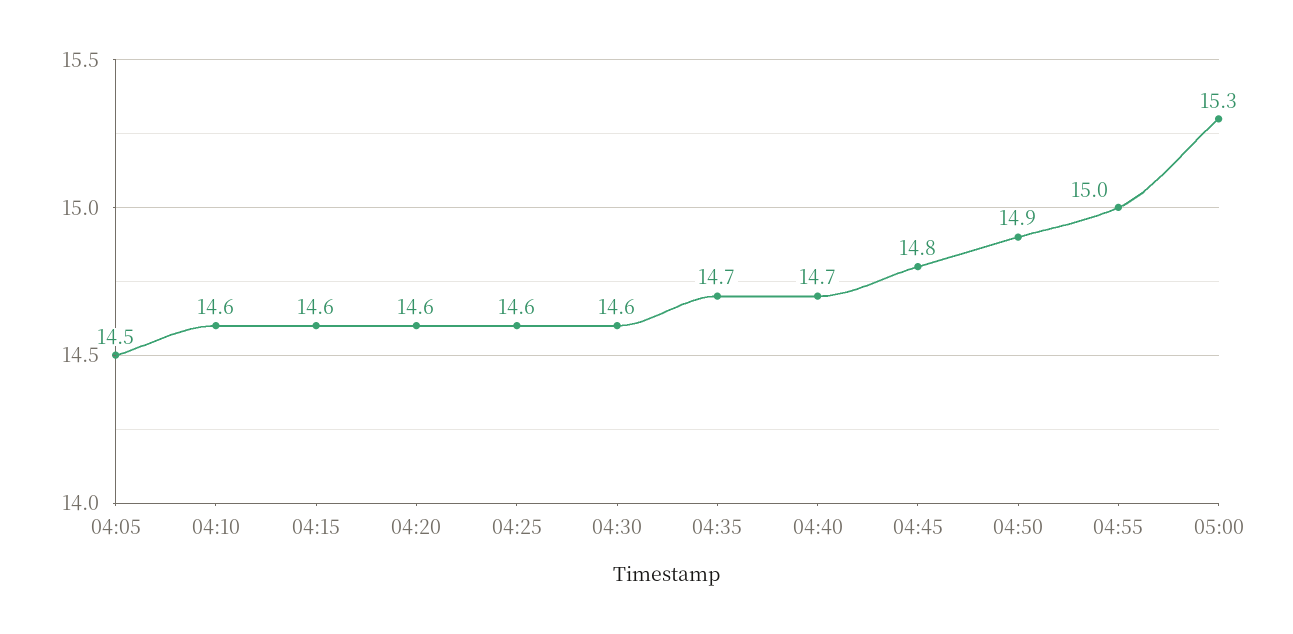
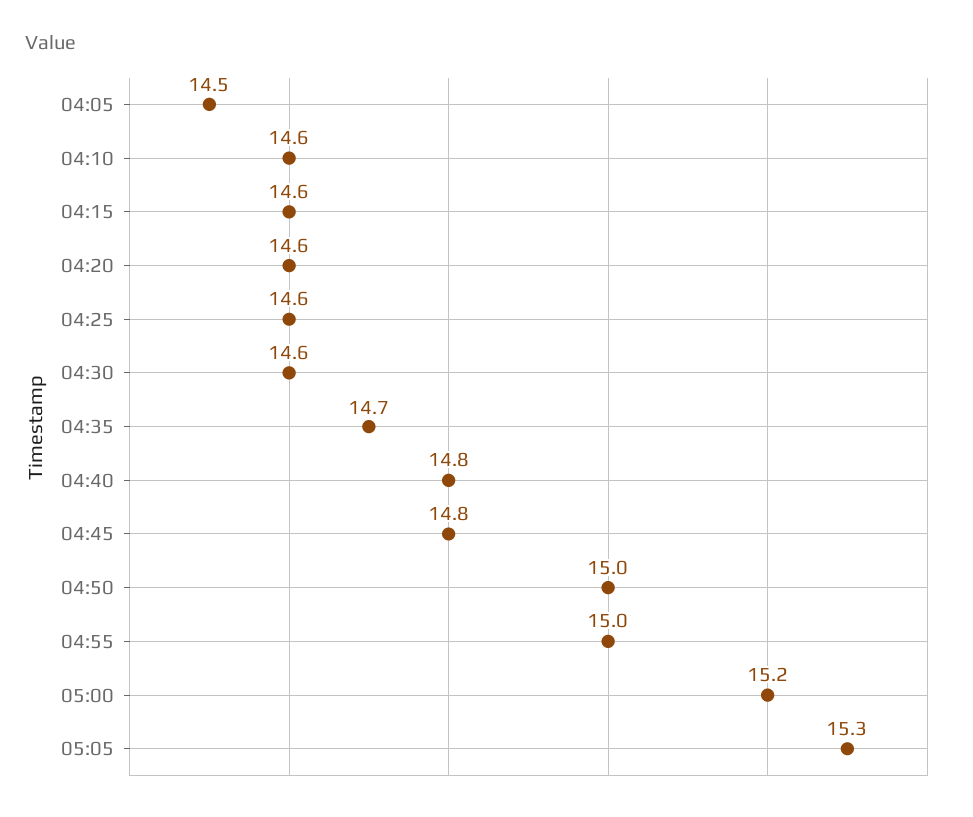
04:40: 14.7 -> 14.8
04:50: 14.9 -> 15
05:00: 15.3 -> 15.2
05:05: none -> 15.3

